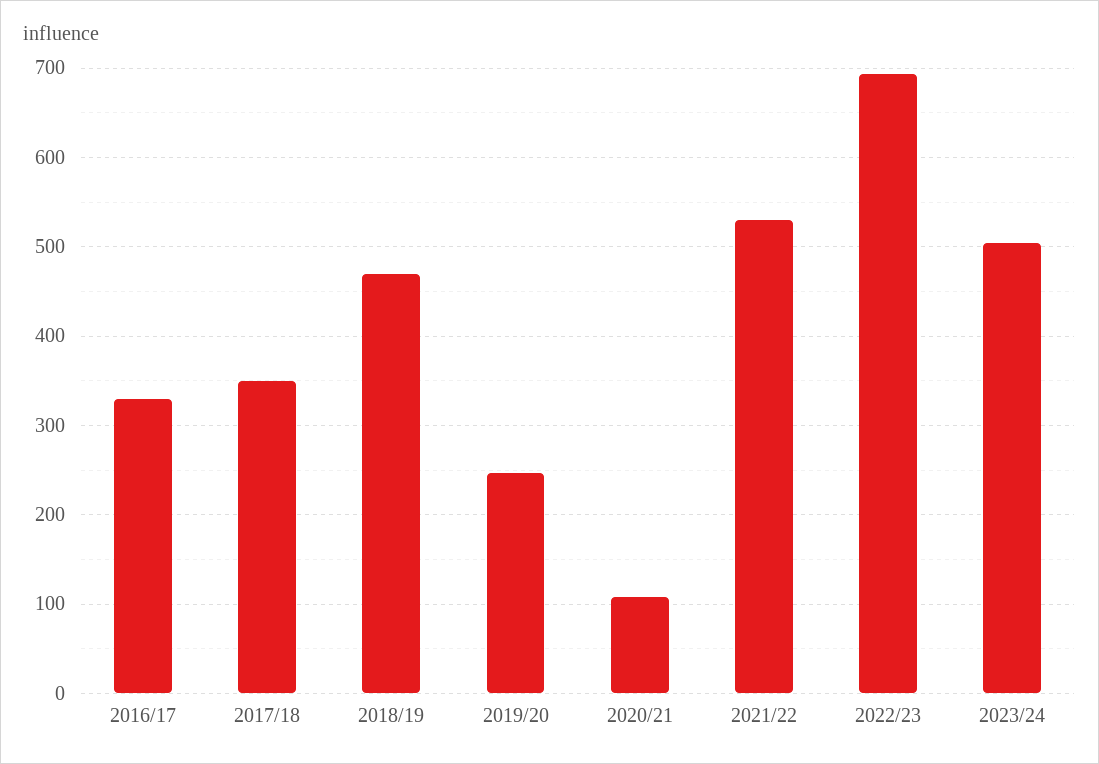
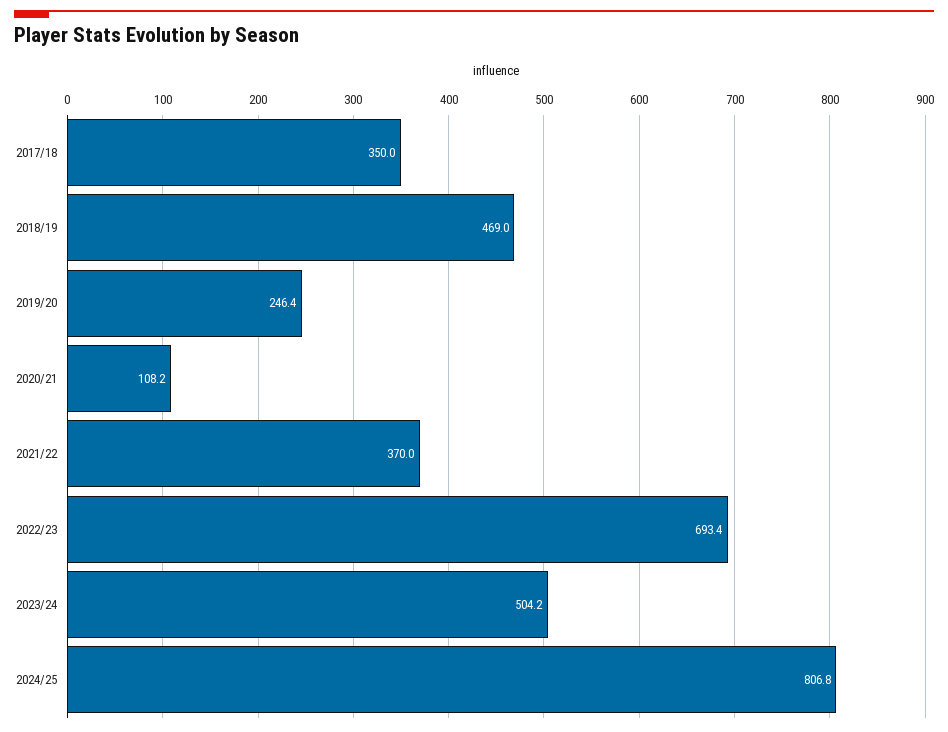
2016/17: 330 -> none
2021/22: 530 -> 370
2024/25: none -> 806.8

